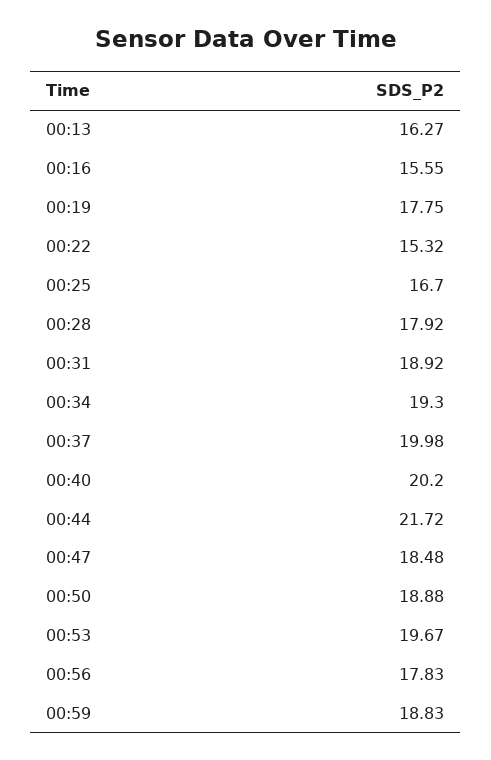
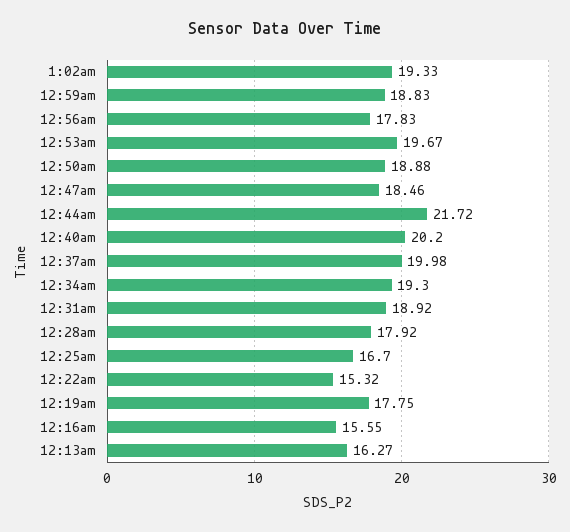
00:47: 18.48 -> 18.46
1:02am: none -> 19.33

